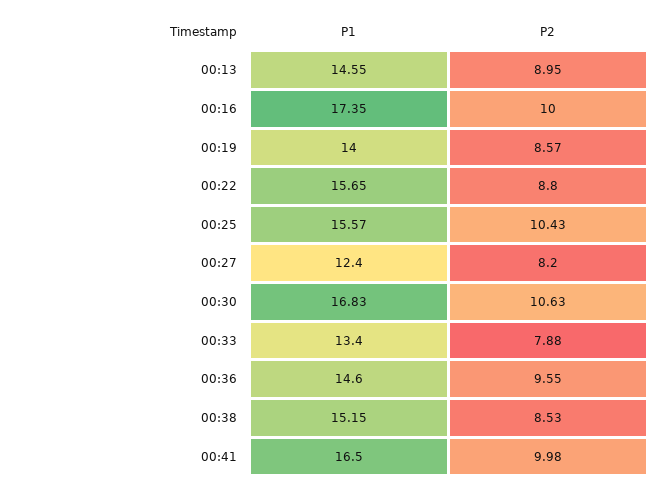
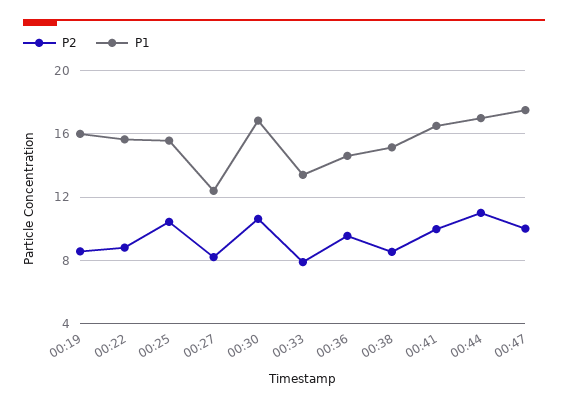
P1, 00:13: 14.55 -> none
P2, 00:13: 8.95 -> none
P1, 00:16: 17.35 -> none
P2, 00:16: 10 -> none
P1, 00:19: 14 -> 16
P2, 00:44: none -> 11
P1, 00:44: none -> 17
P2, 00:47: none -> 10
P1, 00:47: none -> 17.5

